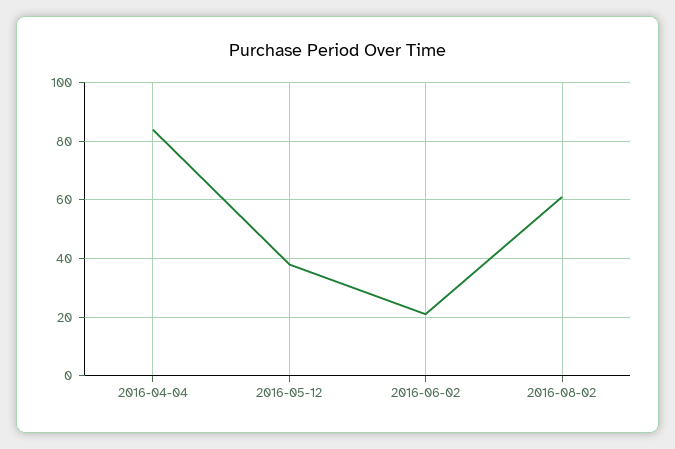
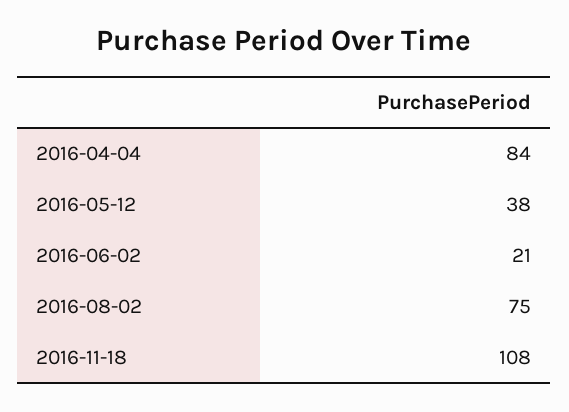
2016-08-02: 60 -> 75
2016-11-18: none -> 108

